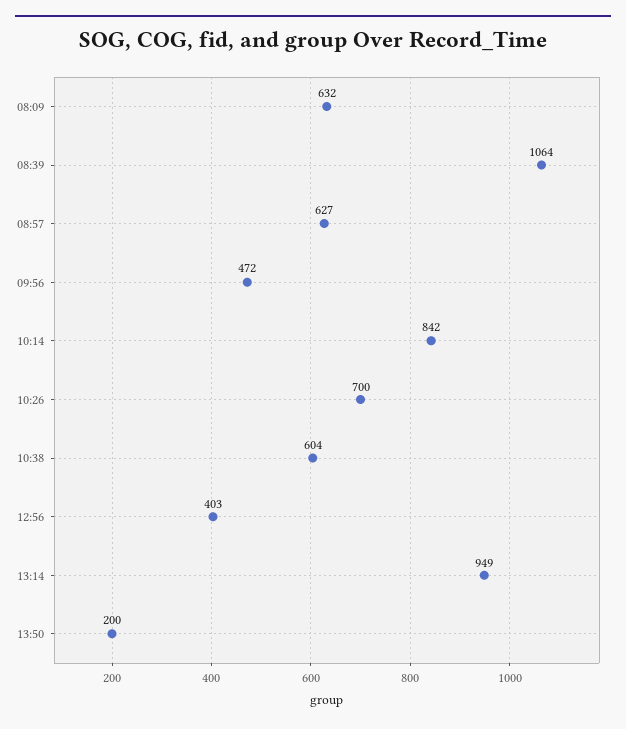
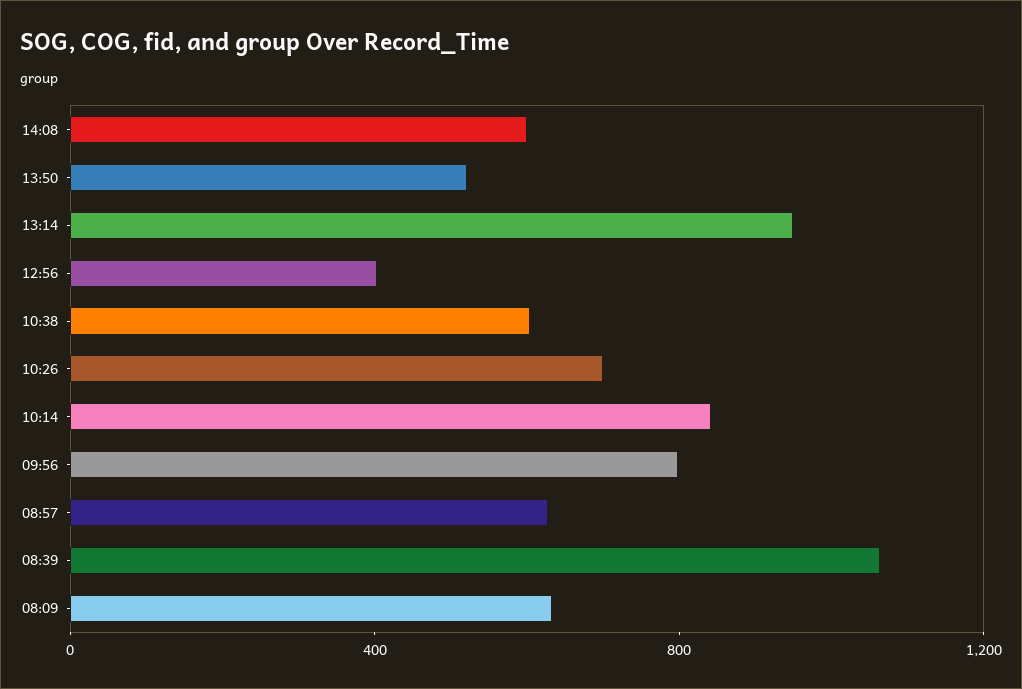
09:56: 472 -> 800
13:50: 200 -> 500
14:08: none -> 600

